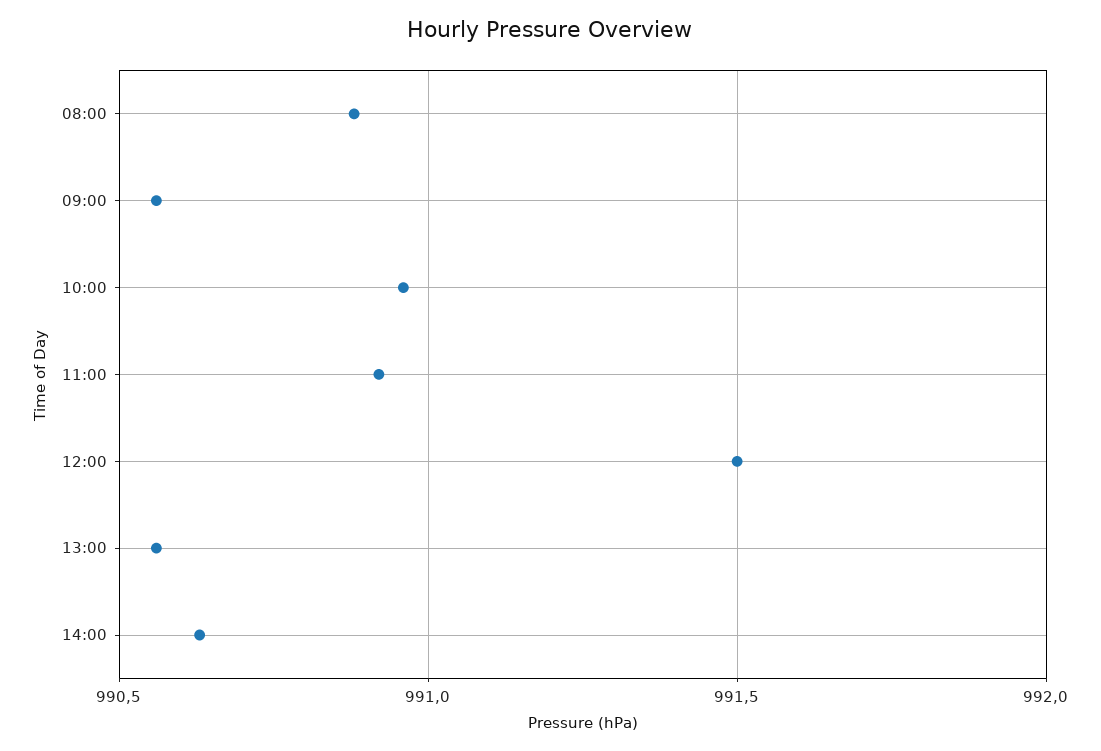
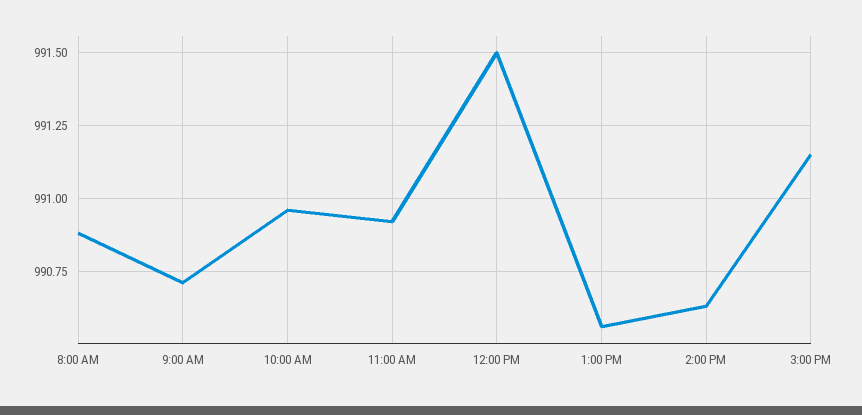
09:00: 990.55 -> 990.7
3:00 PM: none -> 991.15

